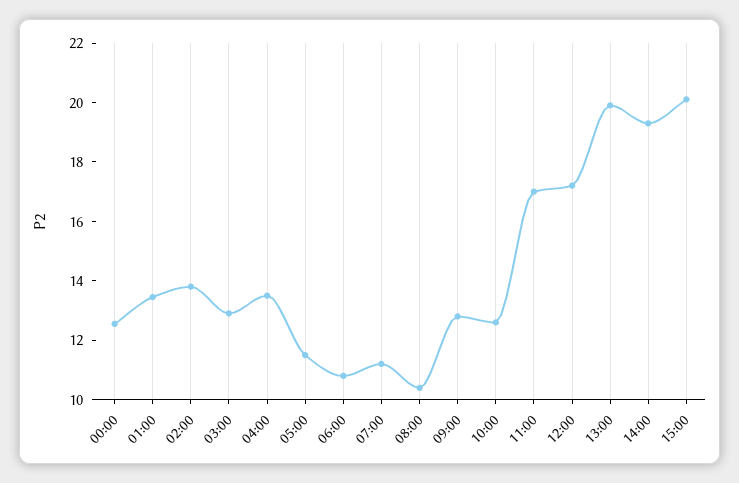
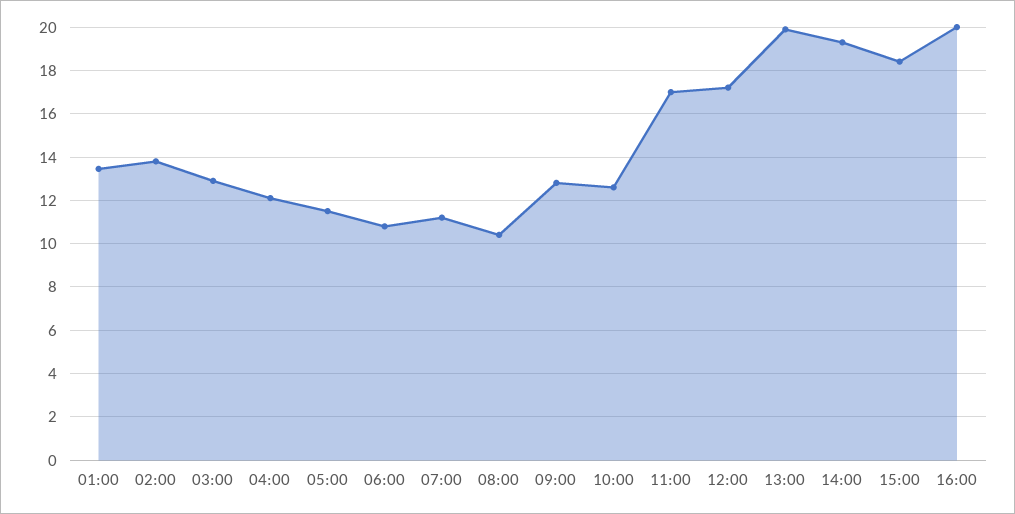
00:00: 12.5 -> none
04:00: 13.5 -> 12
15:00: 20 -> 18.5
16:00: none -> 20

